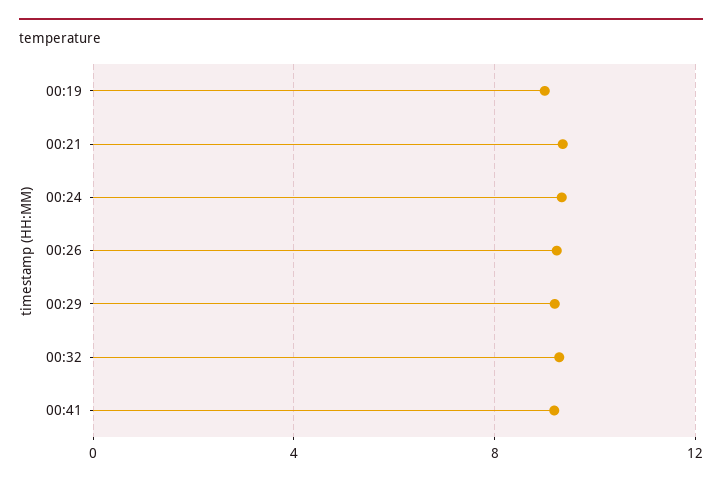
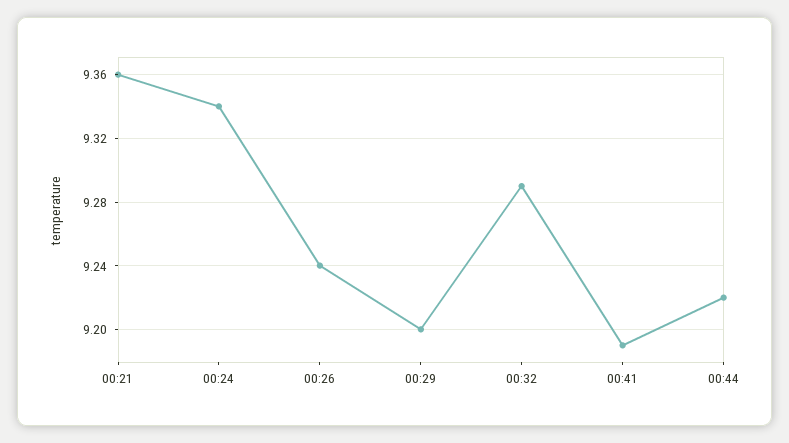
00:19: 9 -> none
00:44: none -> 9.22

